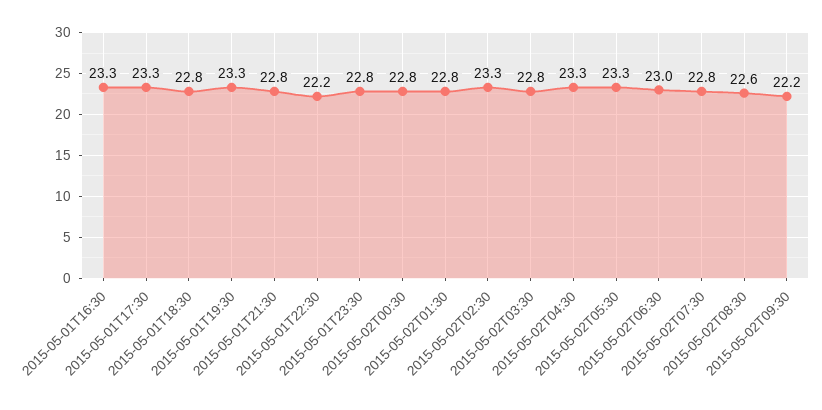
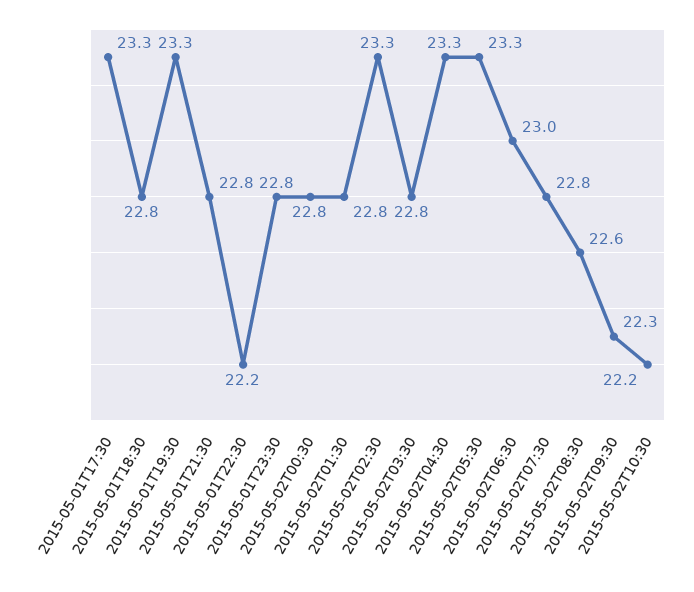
2015-05-01T16:30: 23.3 -> none
2015-05-02T09:30: 22.2 -> 22.3
2015-05-02T10:30: none -> 22.2

